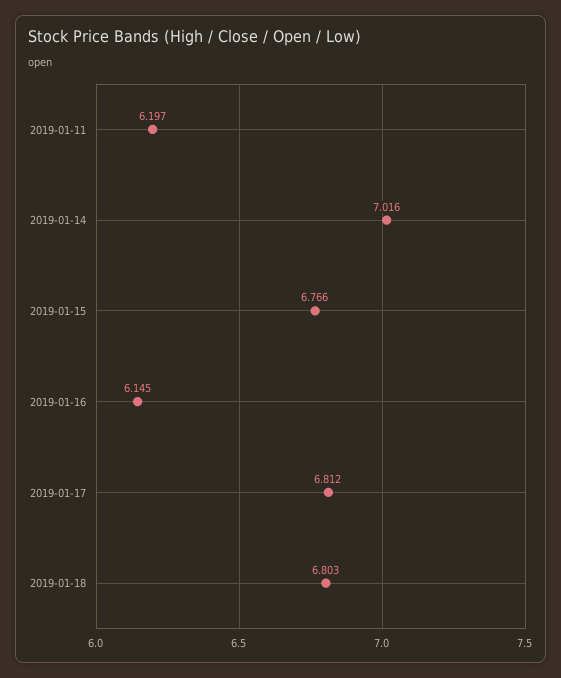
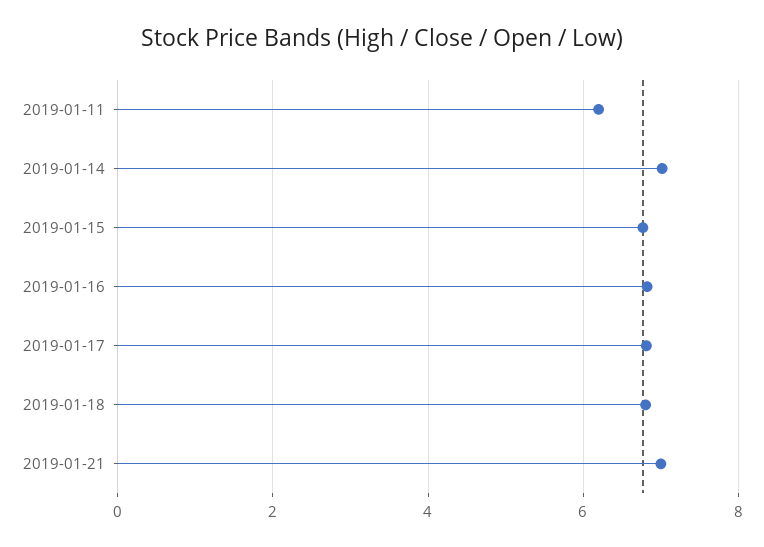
2019-01-16: 6.145 -> 6.8
2019-01-21: none -> 7

